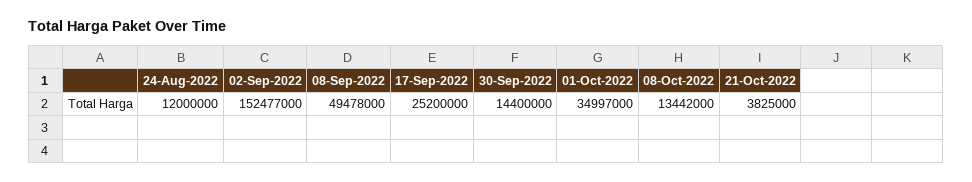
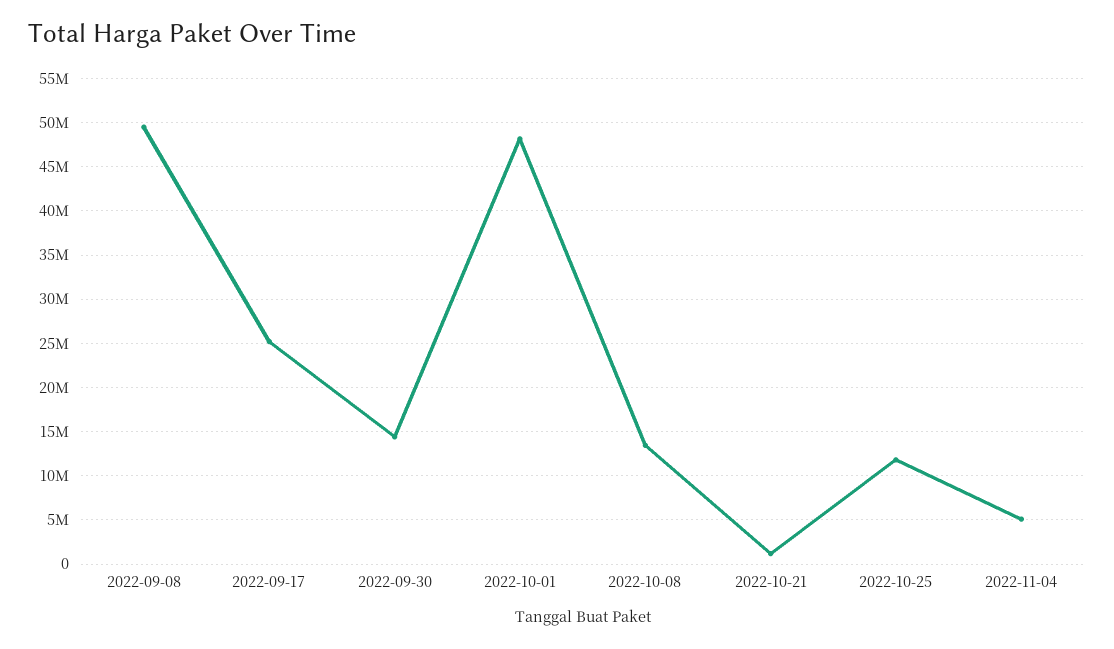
24-Aug-2022: 12000000 -> none
02-Sep-2022: 152477000 -> none
01-Oct-2022: 34997000 -> 48000000
21-Oct-2022: 3825000 -> 1000000
2022-10-25: none -> 12000000
2022-11-04: none -> 5000000

